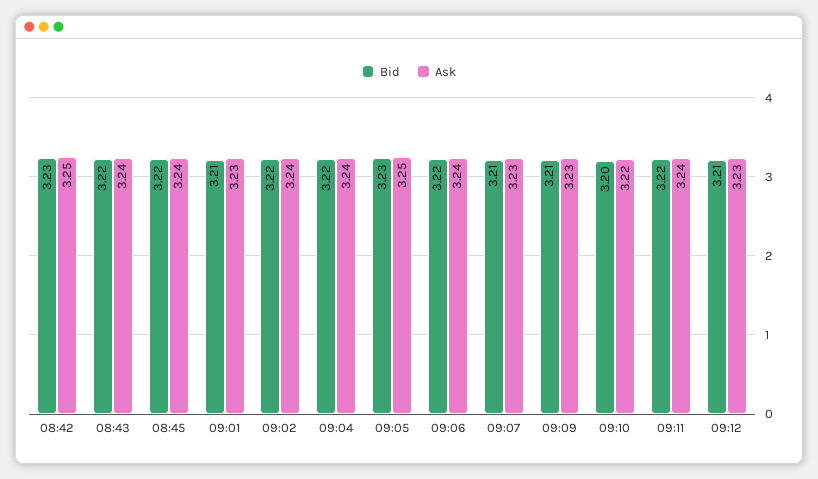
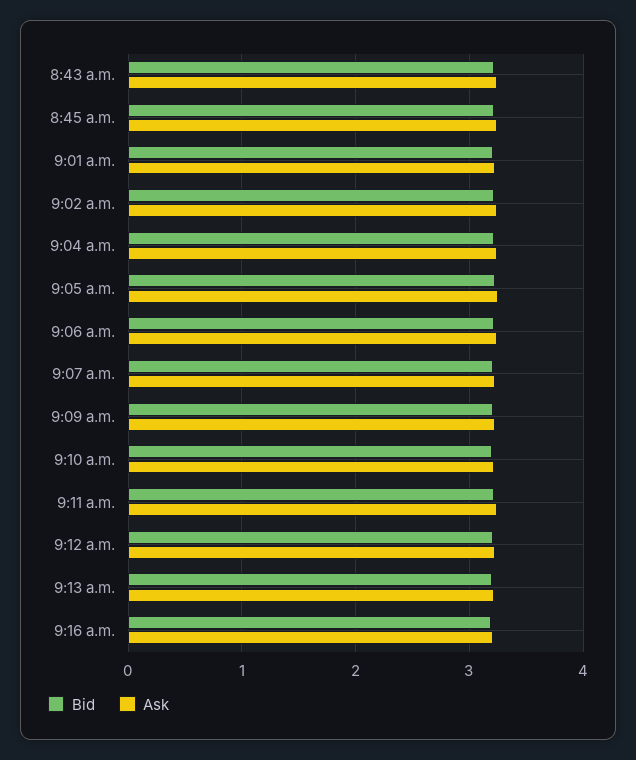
Bid, 08:42: 3.23 -> none
Ask, 08:42: 3.25 -> none
Bid, 9:13 a.m.: none -> 3.2
Ask, 9:13 a.m.: none -> 3.2
Bid, 9:16 a.m.: none -> 3.2
Ask, 9:16 a.m.: none -> 3.2

